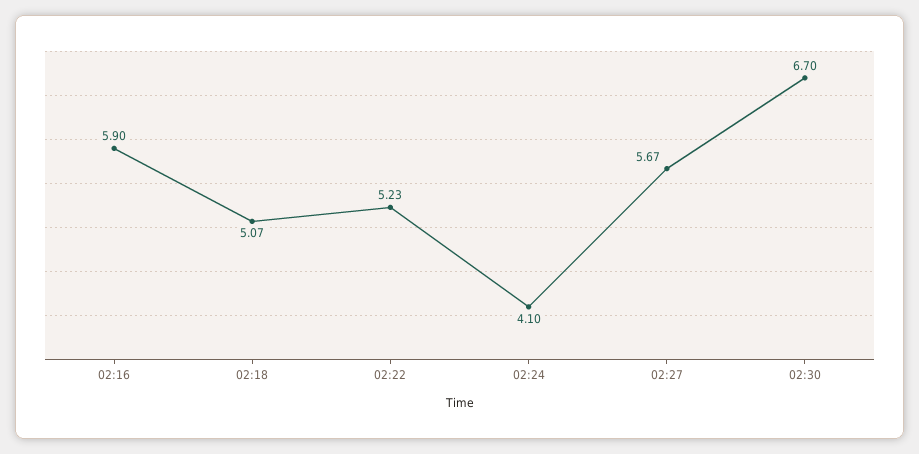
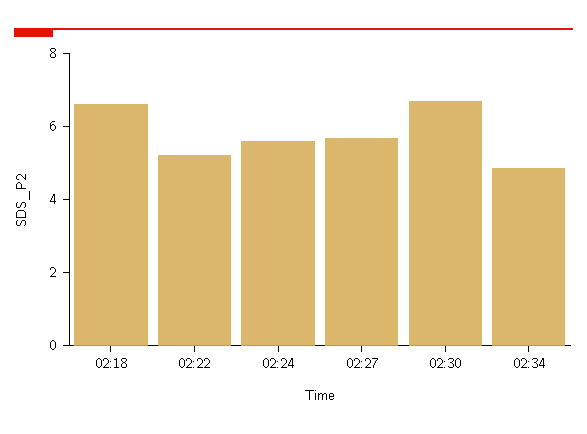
02:16: 5.9 -> none
02:18: 5.07 -> 6.5
02:24: 4.1 -> 5.5
02:34: none -> 5

